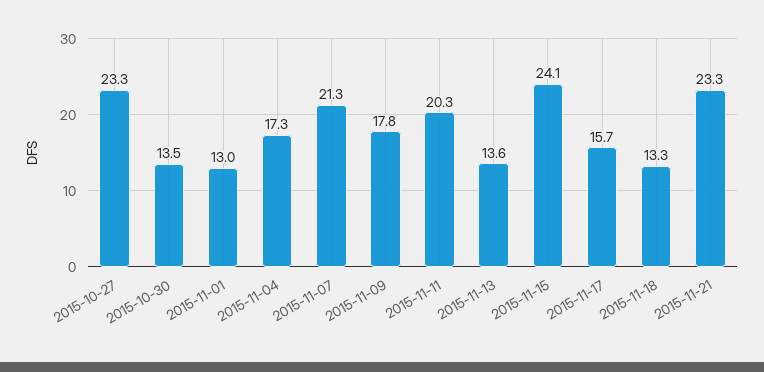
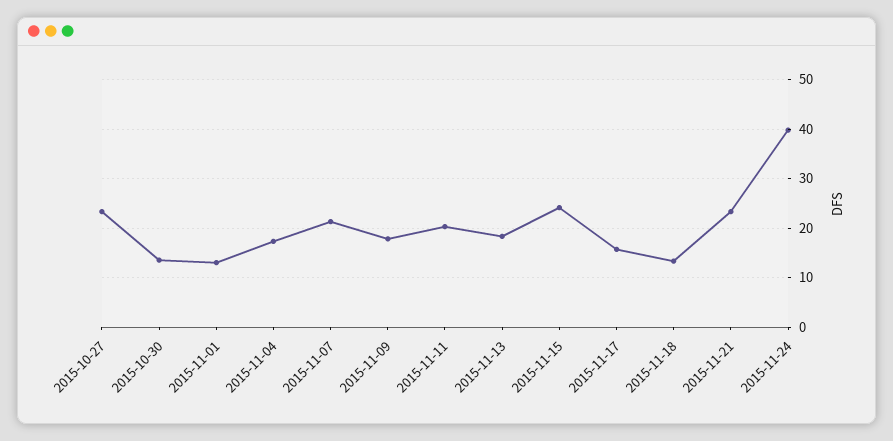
2015-11-13: 13.6 -> 18
2015-11-24: none -> 40

